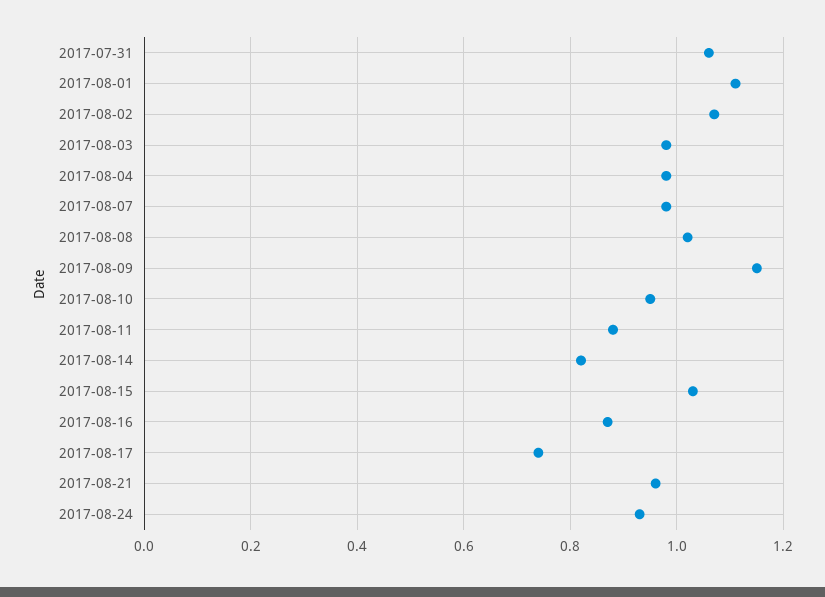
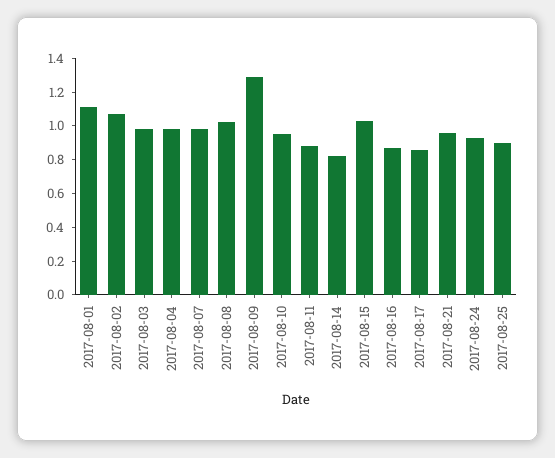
2017-07-31: 1.05 -> none
2017-08-09: 1.15 -> 1.3
2017-08-17: 0.75 -> 0.85
2017-08-25: none -> 0.9

